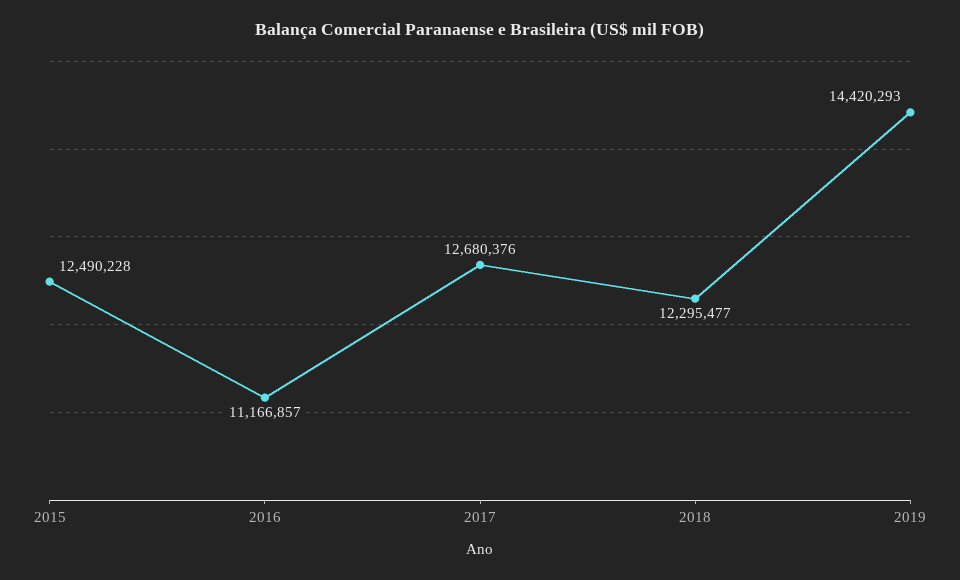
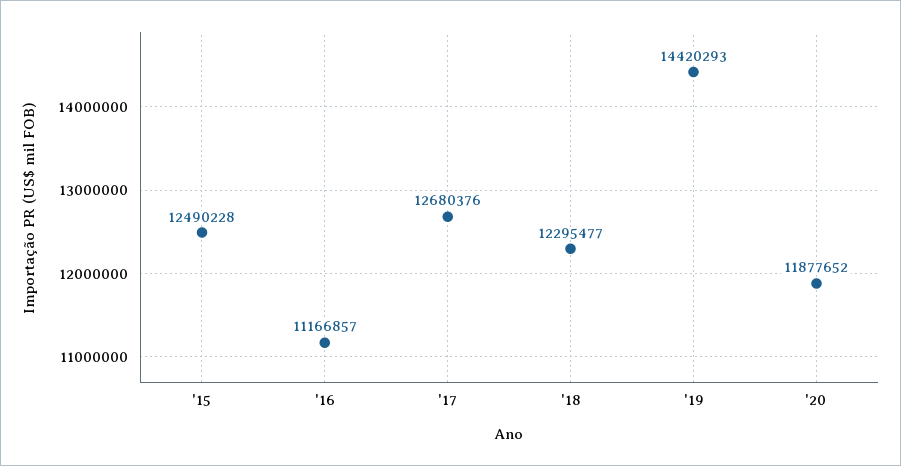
'20: none -> 11877652

